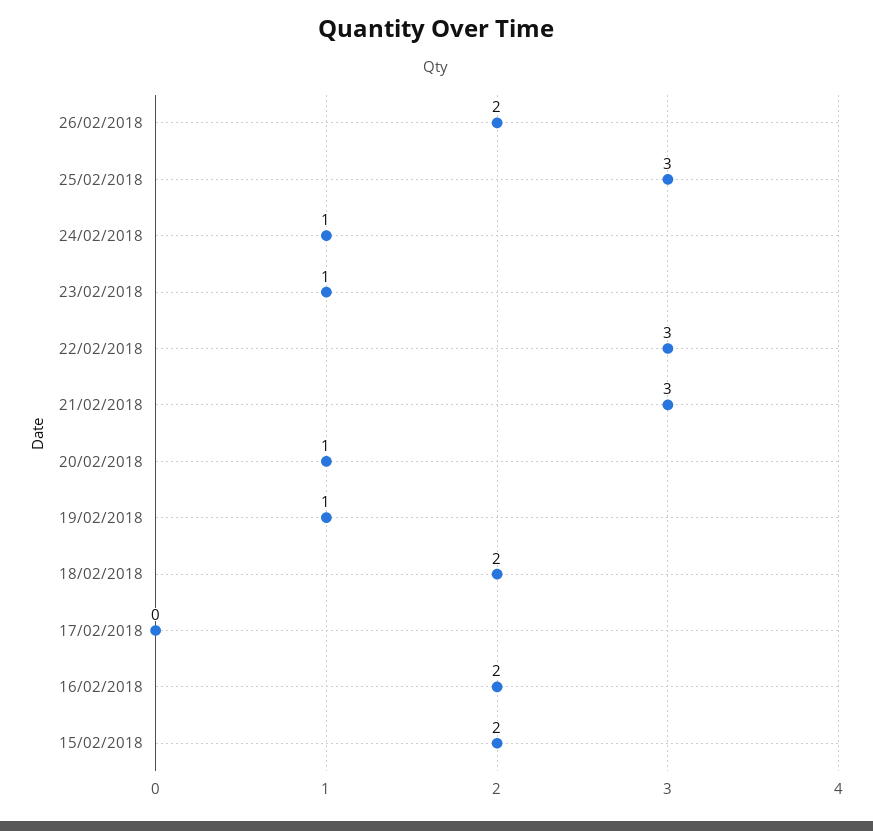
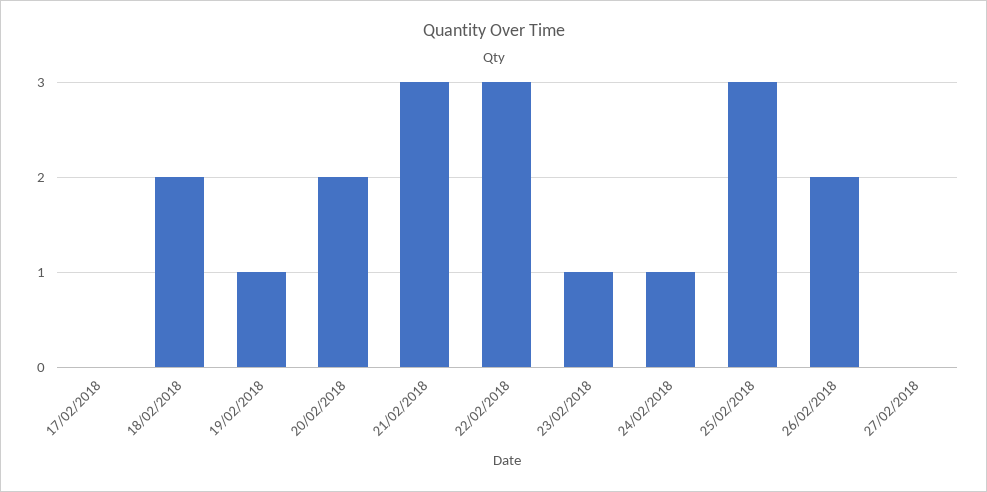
20/02/2018: 1 -> 2
16/02/2018: 2 -> none
15/02/2018: 2 -> none
27/02/2018: none -> 0

